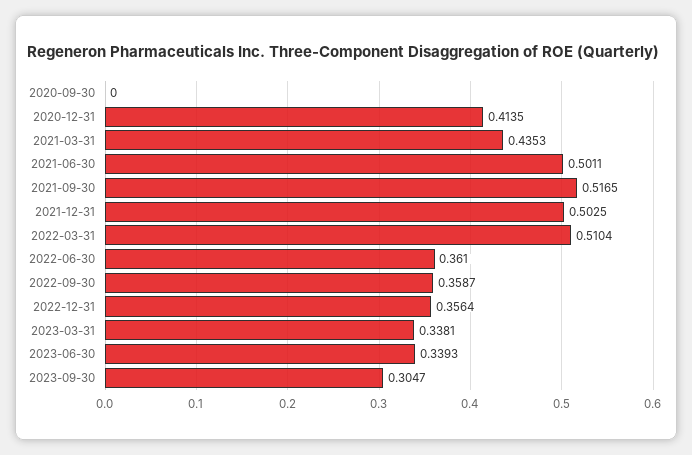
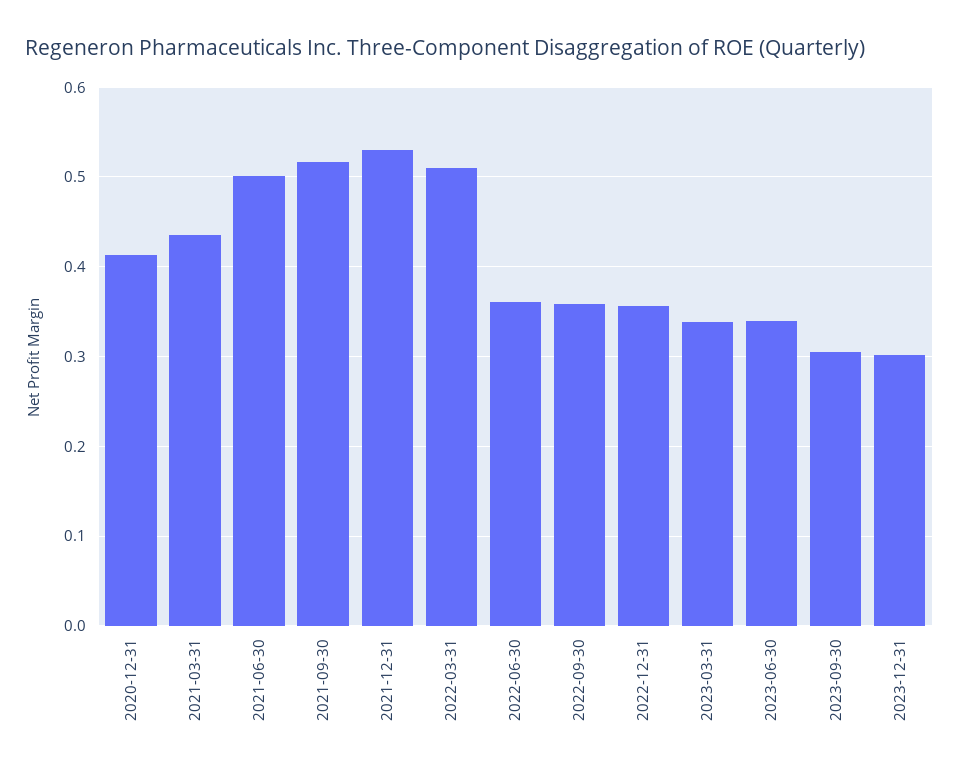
2020-09-30: 0 -> none
2021-12-31: 0.5025 -> 0.53
2023-12-31: none -> 0.3

